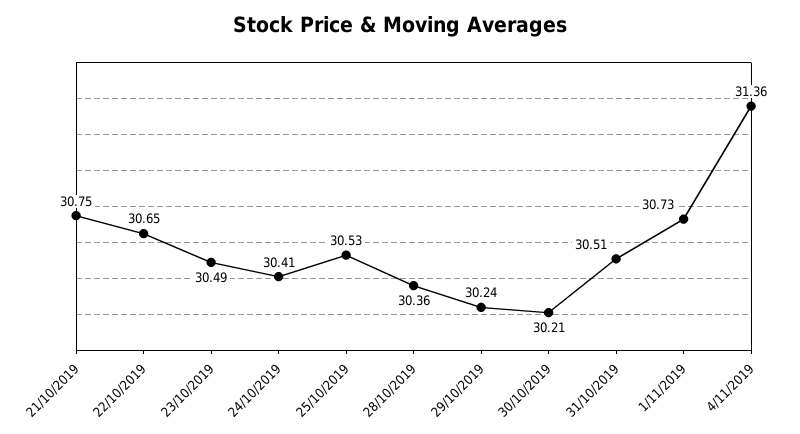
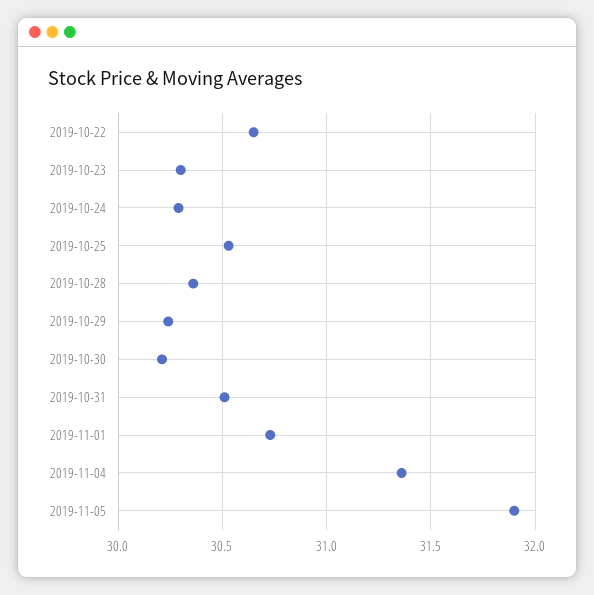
21/10/2019: 30.75 -> none
23/10/2019: 30.49 -> 30.3
24/10/2019: 30.41 -> 30.3
2019-11-05: none -> 31.9

